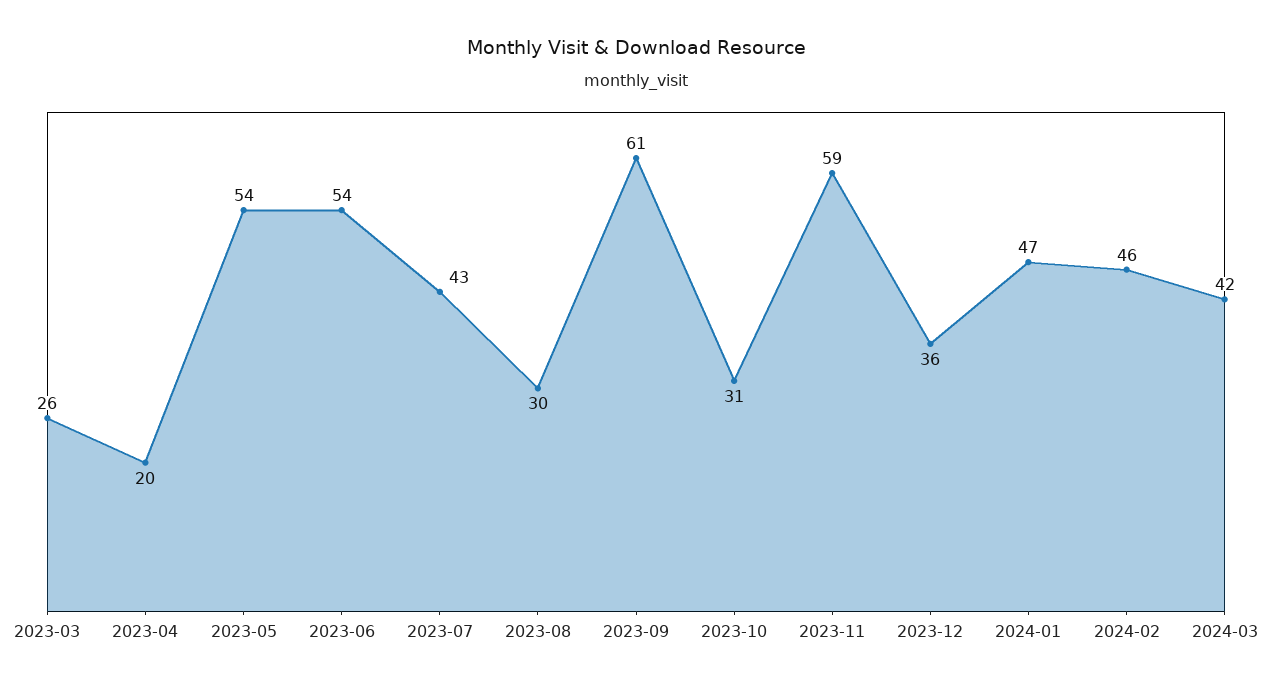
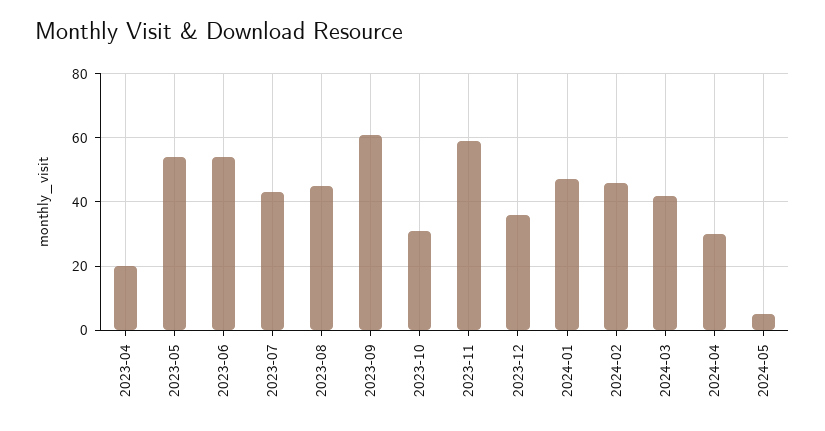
2023-03: 26 -> none
2023-08: 30 -> 45
2024-04: none -> 30
2024-05: none -> 5

